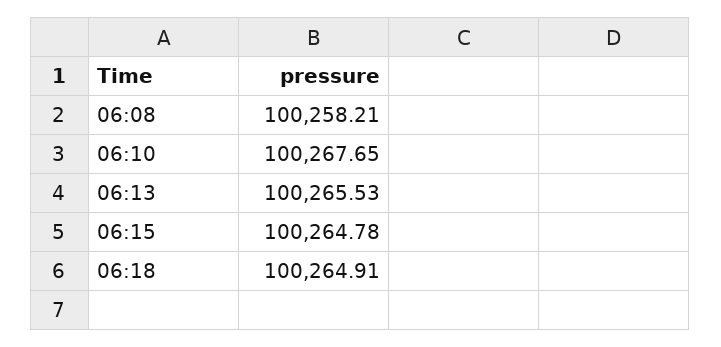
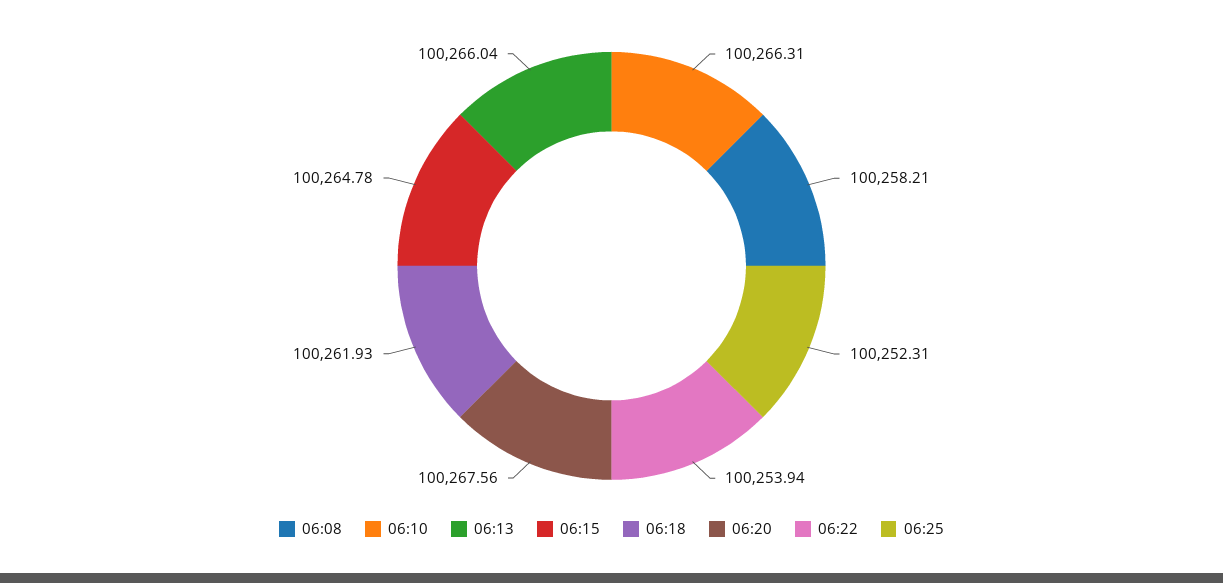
06:10: 100267.65 -> 100266.31
06:13: 100265.53 -> 100266.04
06:18: 100264.91 -> 100261.93
06:20: none -> 100267.56
06:22: none -> 100253.94
06:25: none -> 100252.31

